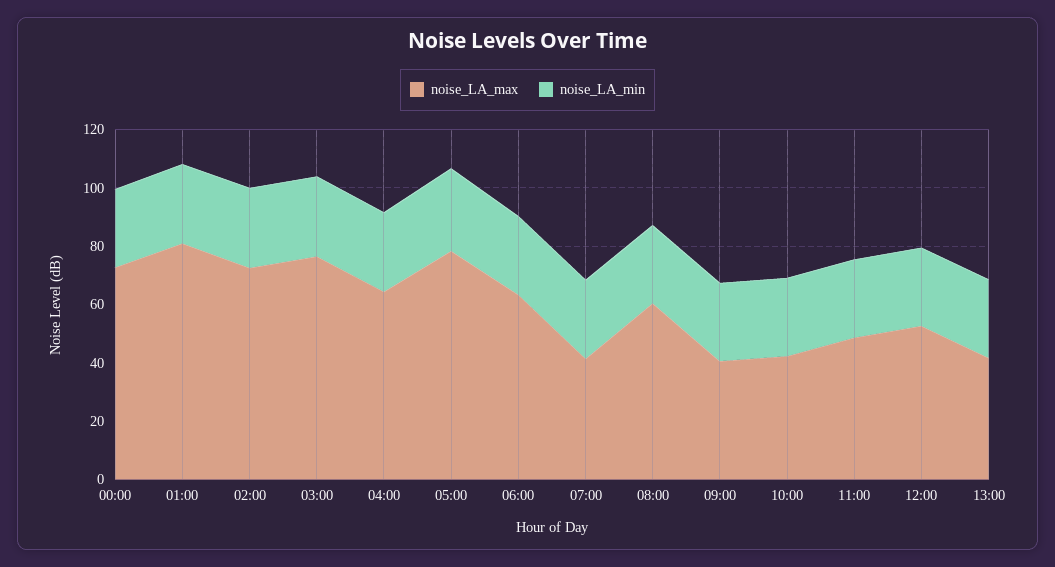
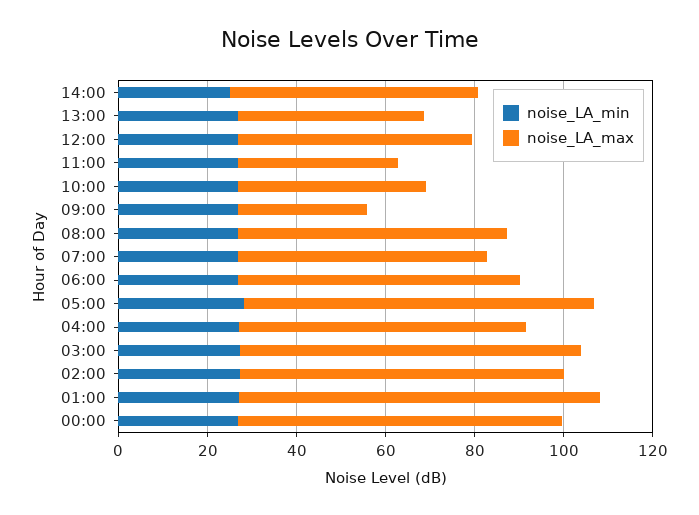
noise_LA_max, 07:00: 40 -> 55
noise_LA_max, 09:00: 40 -> 30
noise_LA_max, 11:00: 50 -> 35
noise_LA_min, 14:00: none -> 25
noise_LA_max, 14:00: none -> 55

